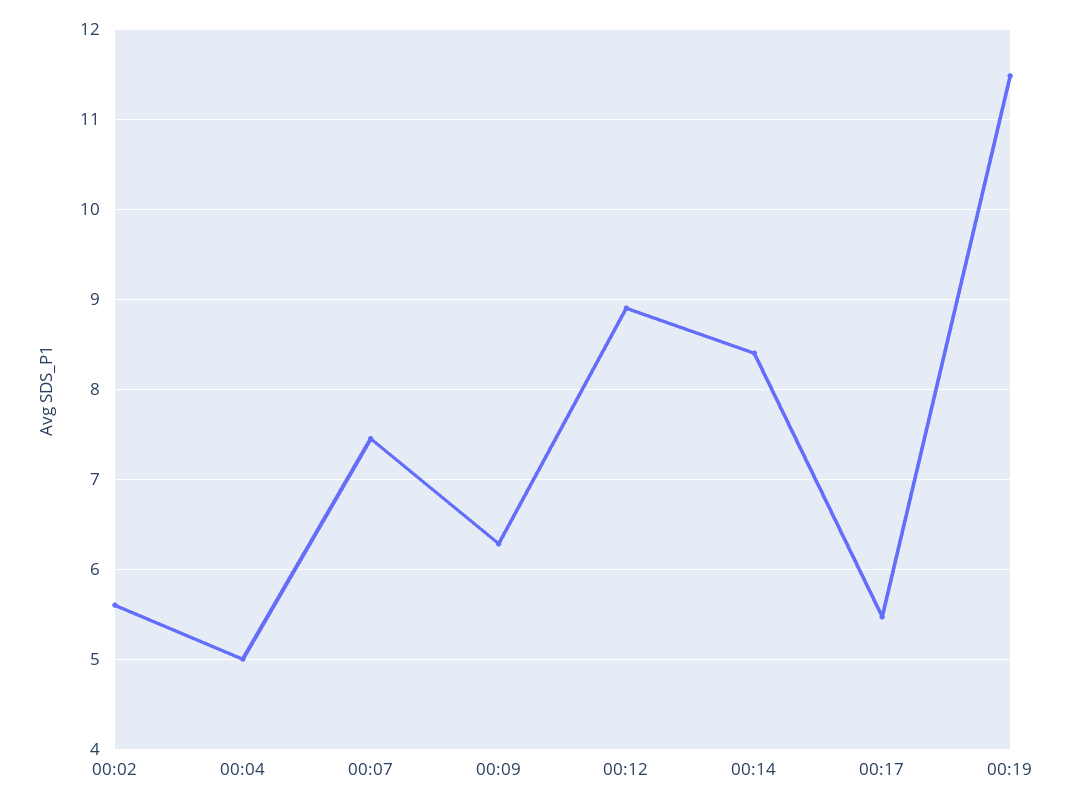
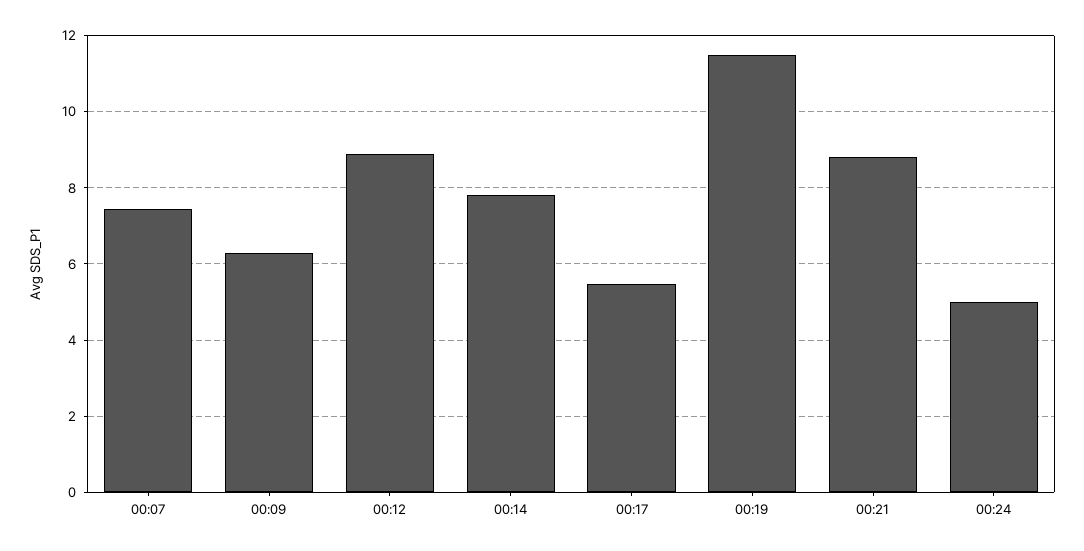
00:02: 5.6 -> none
00:04: 5 -> none
00:14: 8.4 -> 7.8
00:21: none -> 8.8
00:24: none -> 5

